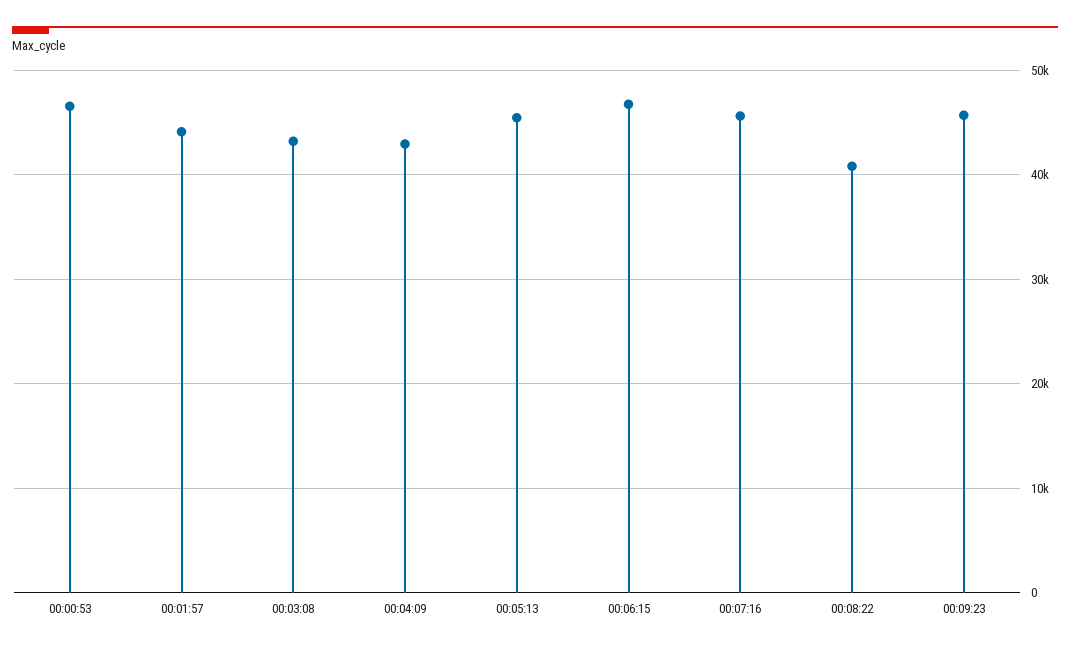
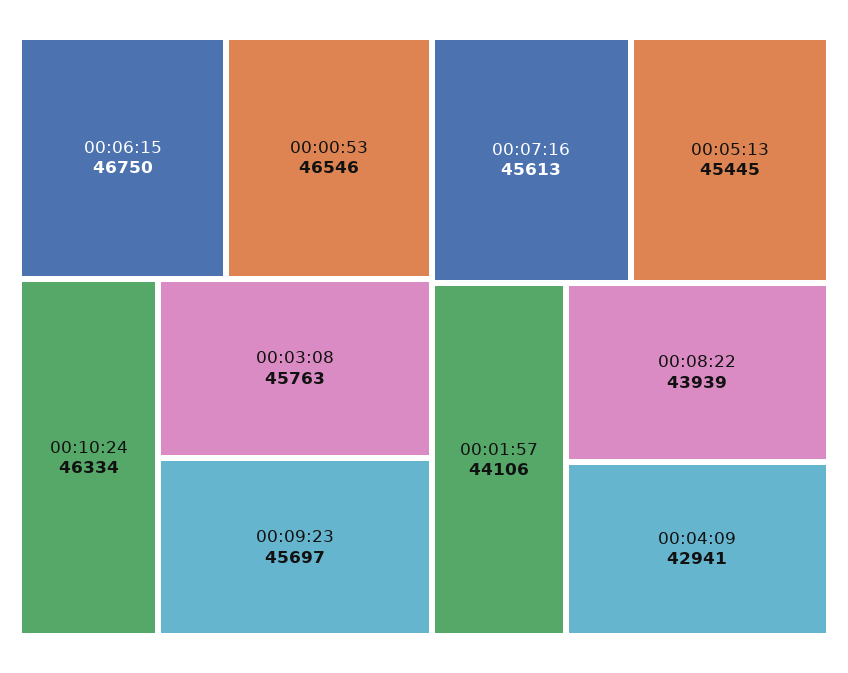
00:03:08: 43000 -> 45763
00:08:22: 41000 -> 43939
00:10:24: none -> 46334

